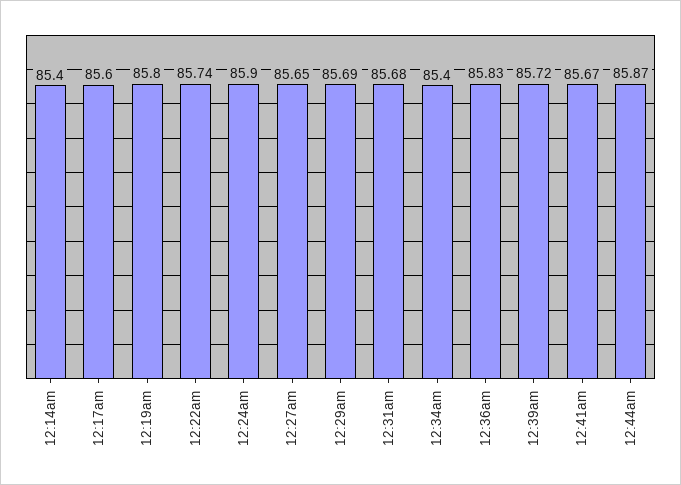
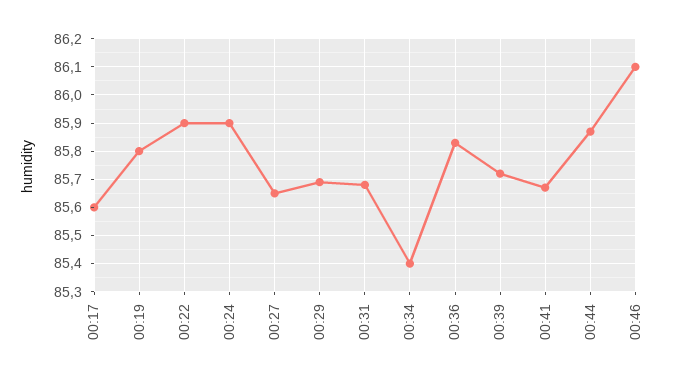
12:14am: 85.4 -> none
12:22am: 85.74 -> 85.9
00:46: none -> 86.1

